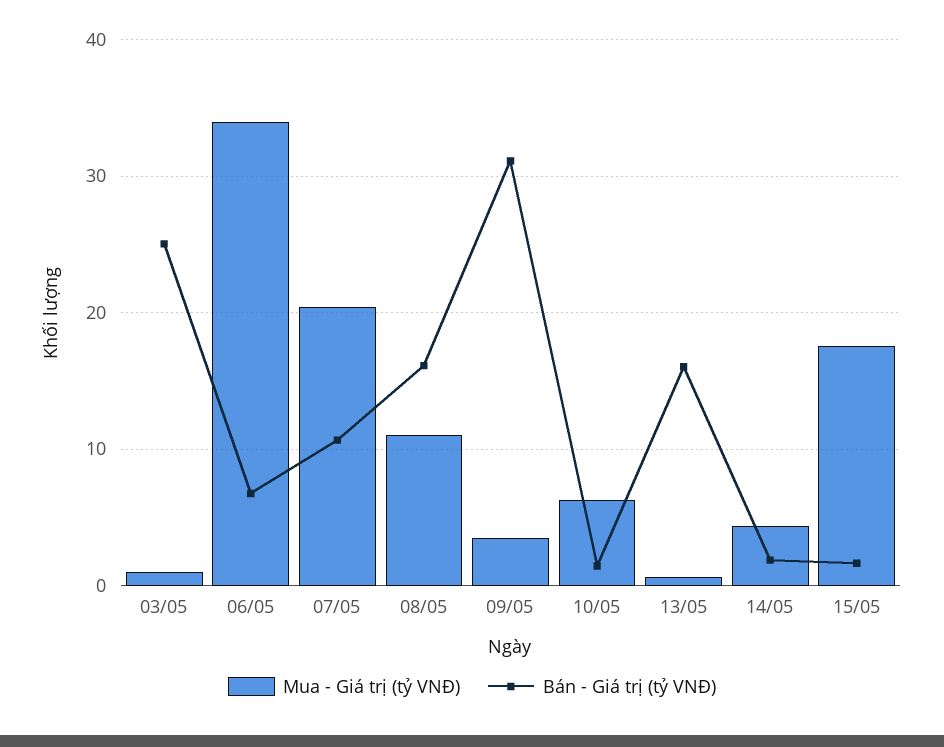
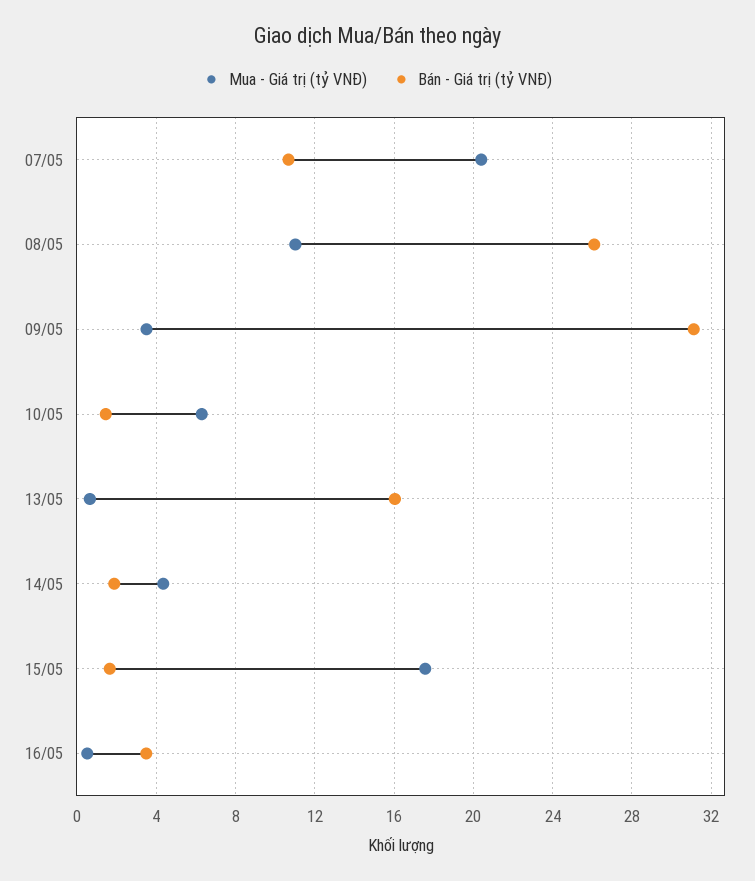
Mua - Giá trị (tỷ VNĐ), 03/05: 1 -> none
Bán - Giá trị (tỷ VNĐ), 03/05: 25 -> none
Mua - Giá trị (tỷ VNĐ), 06/05: 34 -> none
Bán - Giá trị (tỷ VNĐ), 06/05: 7 -> none
Bán - Giá trị (tỷ VNĐ), 08/05: 16 -> 26
Mua - Giá trị (tỷ VNĐ), 16/05: none -> 0.5
Bán - Giá trị (tỷ VNĐ), 16/05: none -> 3.5

